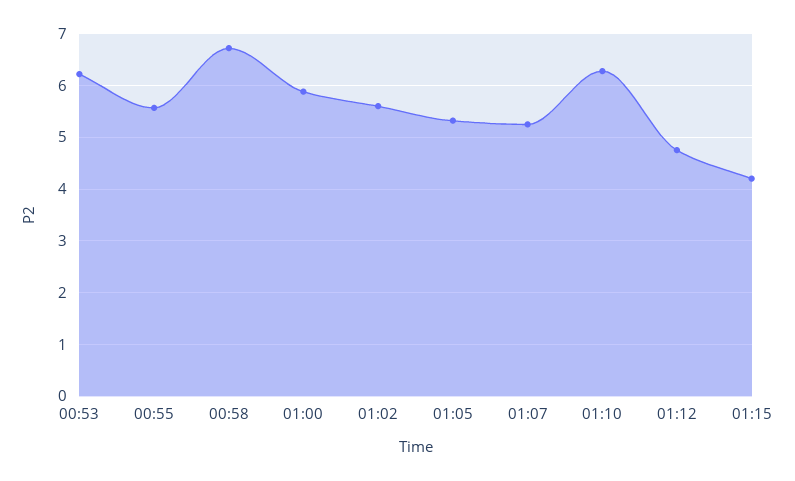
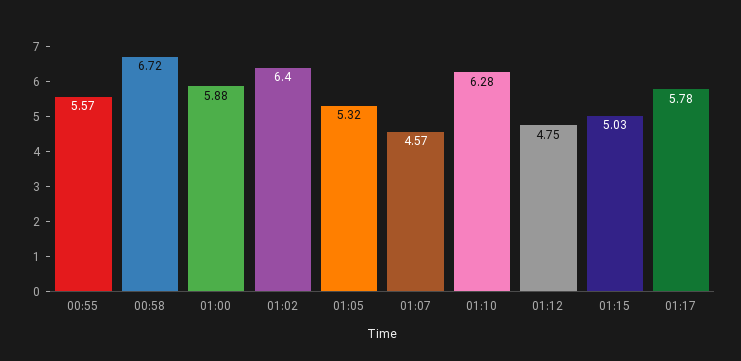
00:53: 6.2 -> none
01:02: 5.6 -> 6.4
01:07: 5.2 -> 4.57
01:15: 4.2 -> 5.03
01:17: none -> 5.78

